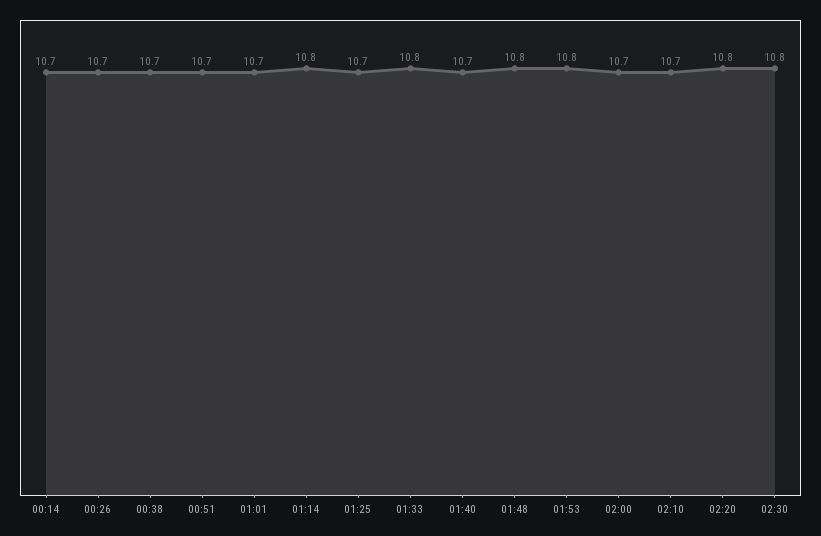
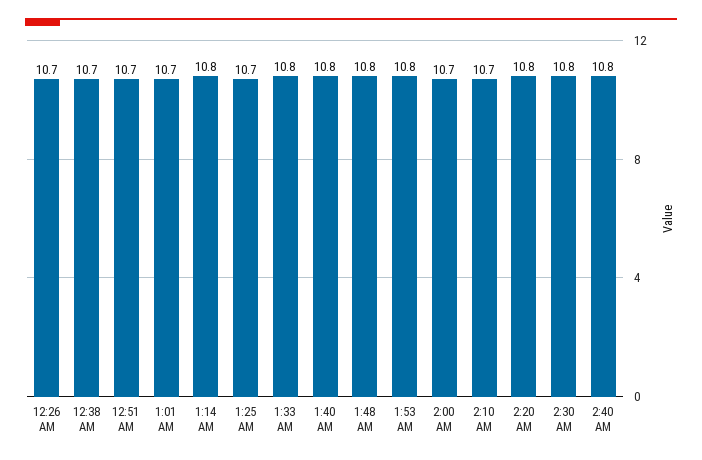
00:14: 10.7 -> none
01:40: 10.7 -> 10.8
2:40 AM: none -> 10.8

